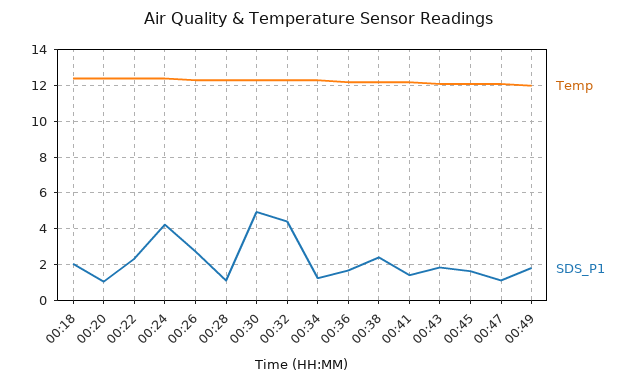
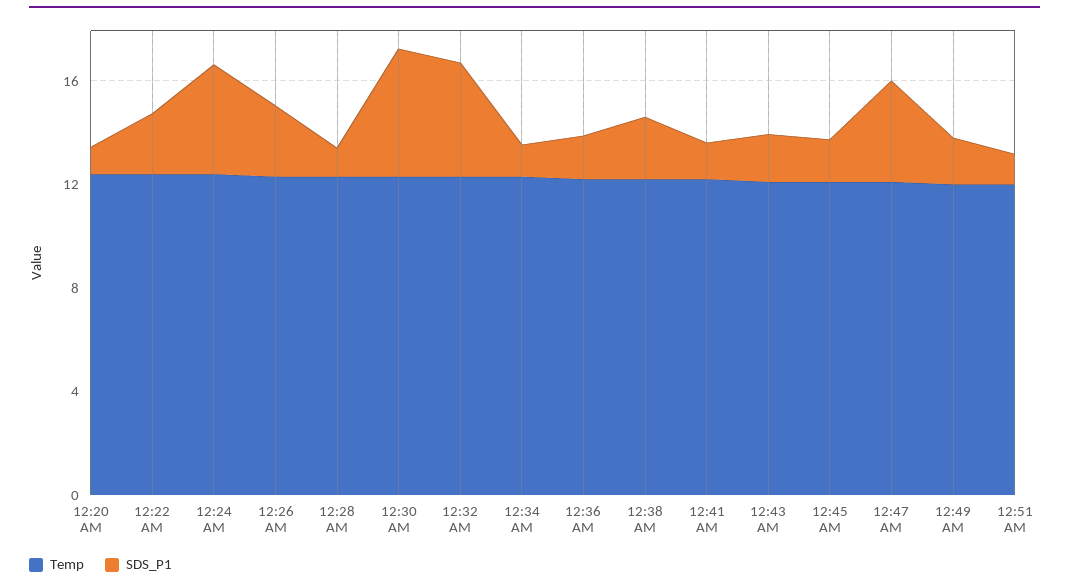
Temp, 00:18: 12.5 -> none
SDS_P1, 00:18: 2 -> none
SDS_P1, 00:47: 1 -> 4
Temp, 12:51 AM: none -> 12
SDS_P1, 12:51 AM: none -> 1

